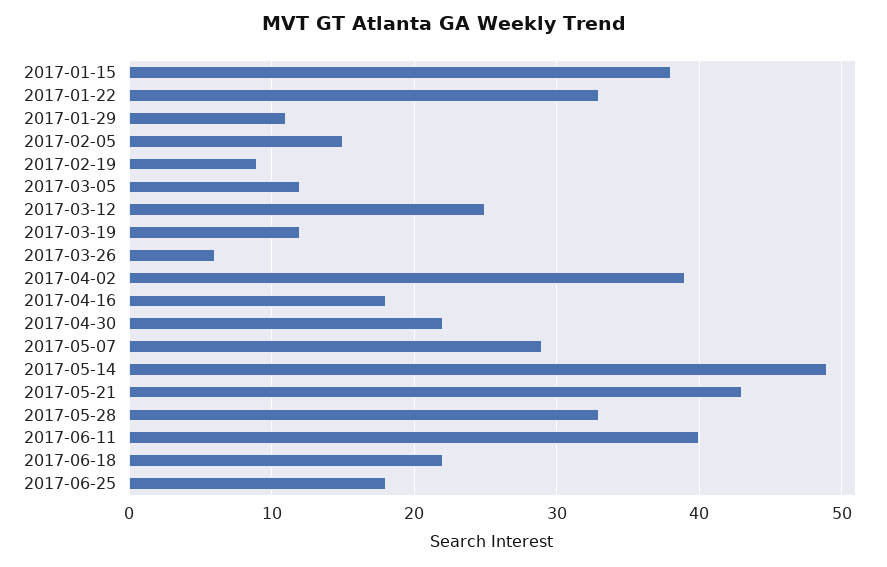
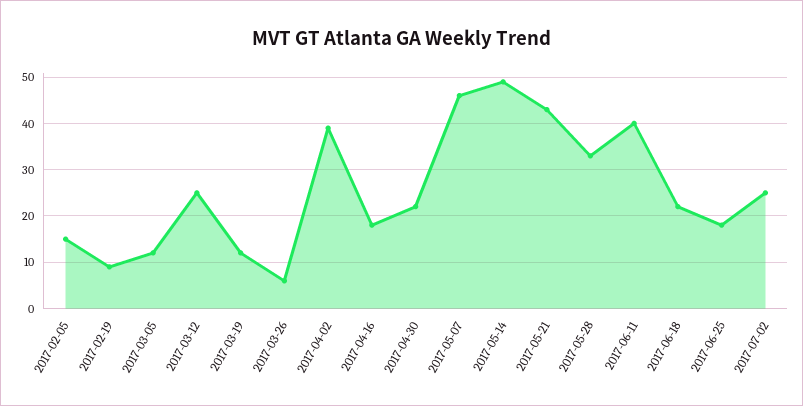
2017-01-15: 38 -> none
2017-01-22: 33 -> none
2017-01-29: 11 -> none
2017-05-07: 29 -> 45
2017-07-02: none -> 25

